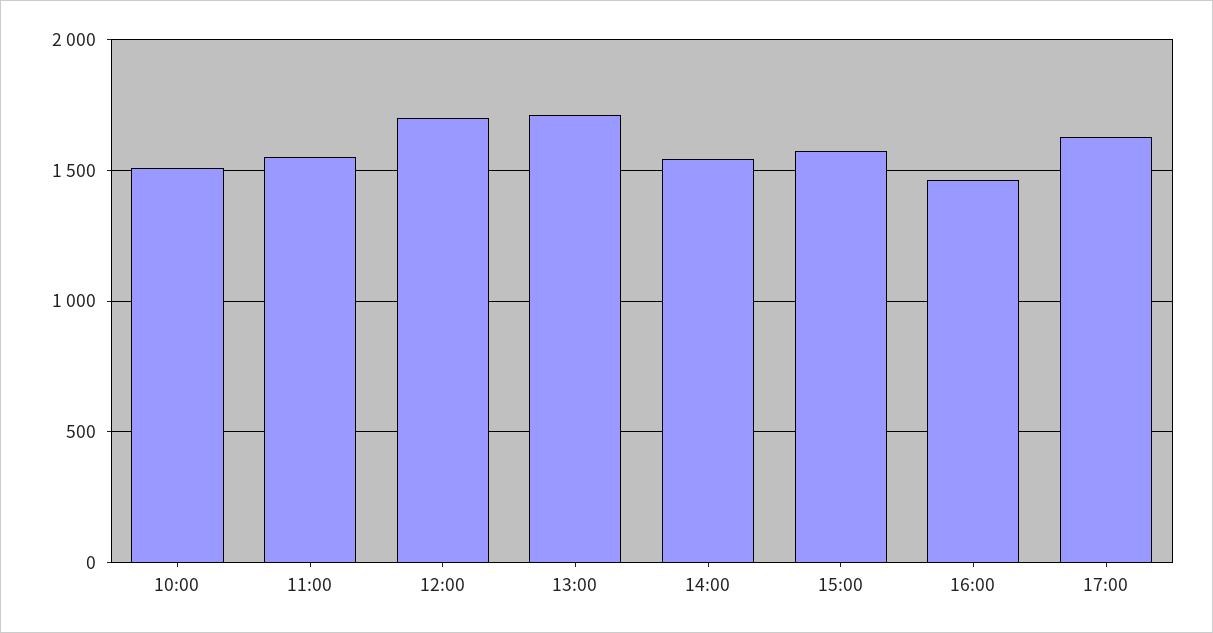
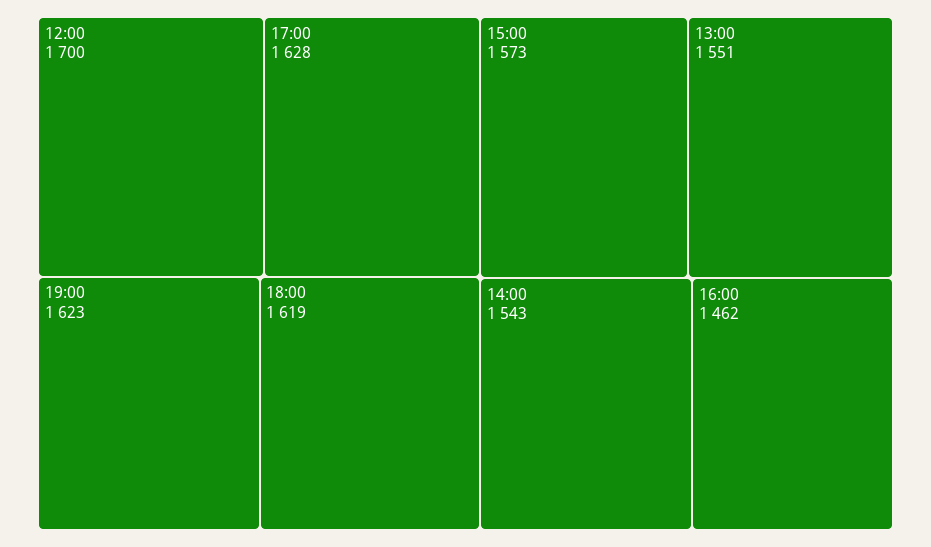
10:00: 1500 -> none
11:00: 1550 -> none
13:00: 1700 -> 1551
19:00: none -> 1623
18:00: none -> 1619

